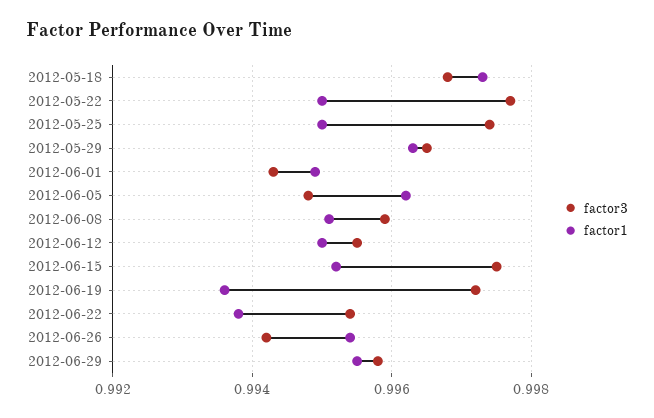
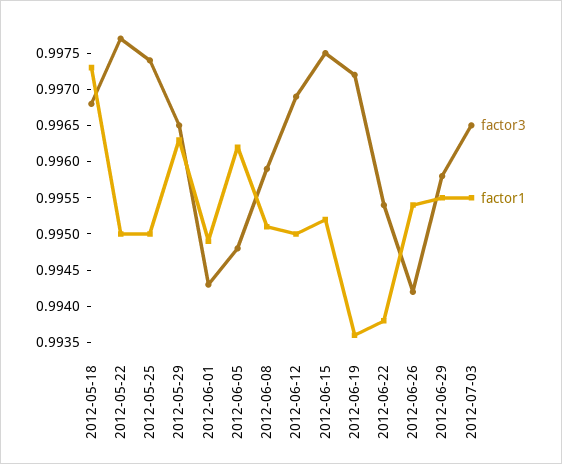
factor3, 2012-06-12: 0.9955 -> 0.997
factor3, 2012-07-03: none -> 0.9965
factor1, 2012-07-03: none -> 0.9955

